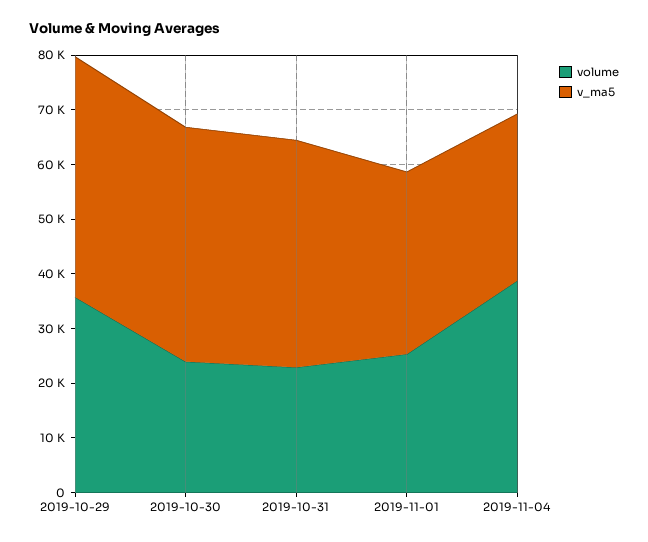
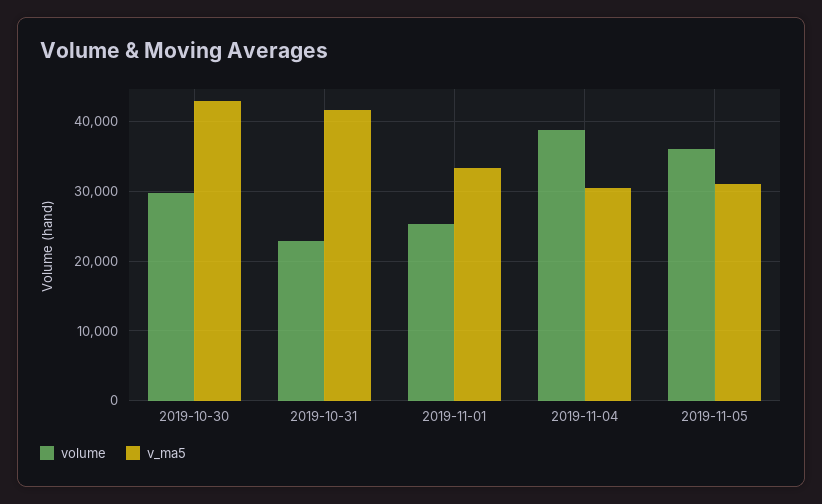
volume, 2019-10-29: 36000 -> none
v_ma5, 2019-10-29: 44000 -> none
volume, 2019-10-30: 24000 -> 30000
volume, 2019-11-05: none -> 36000
v_ma5, 2019-11-05: none -> 31000

